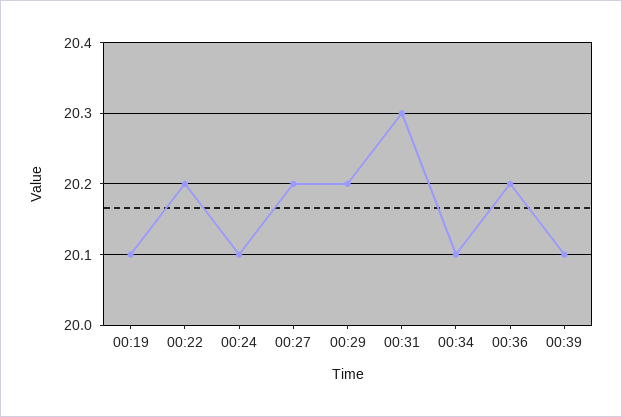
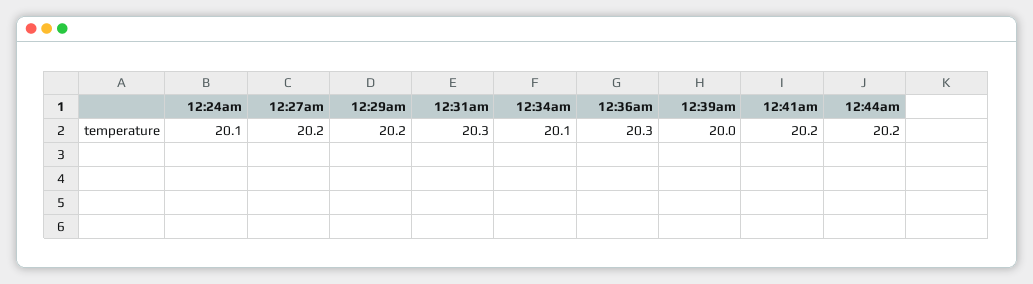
00:19: 20.1 -> none
00:22: 20.2 -> none
00:36: 20.2 -> 20.3
00:39: 20.1 -> 20
12:41am: none -> 20.2
12:44am: none -> 20.2

